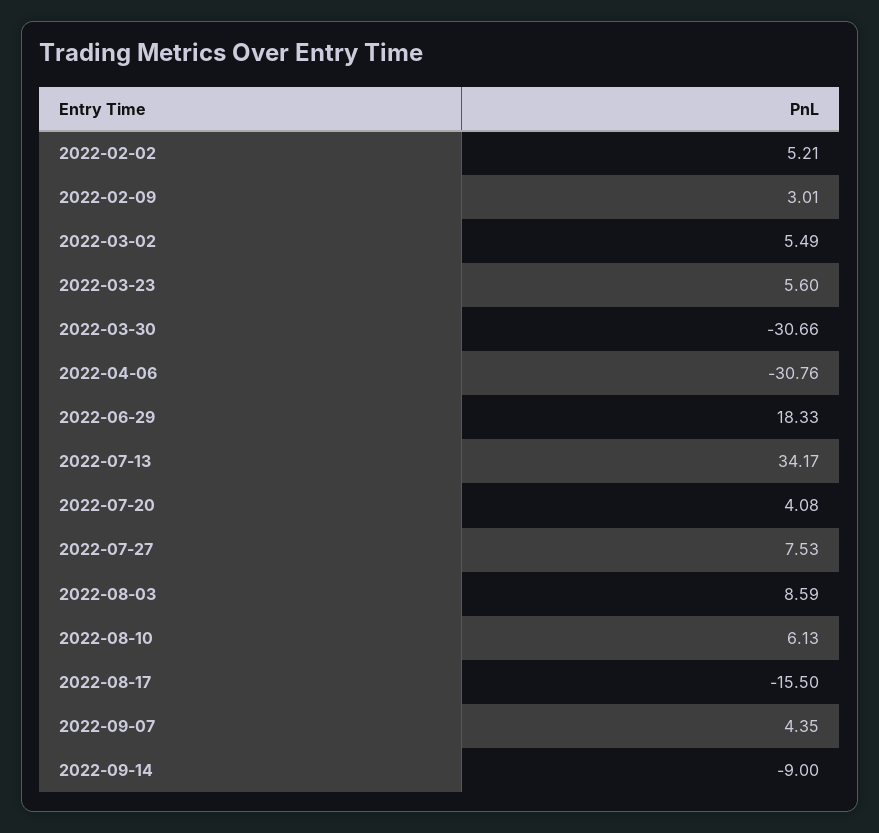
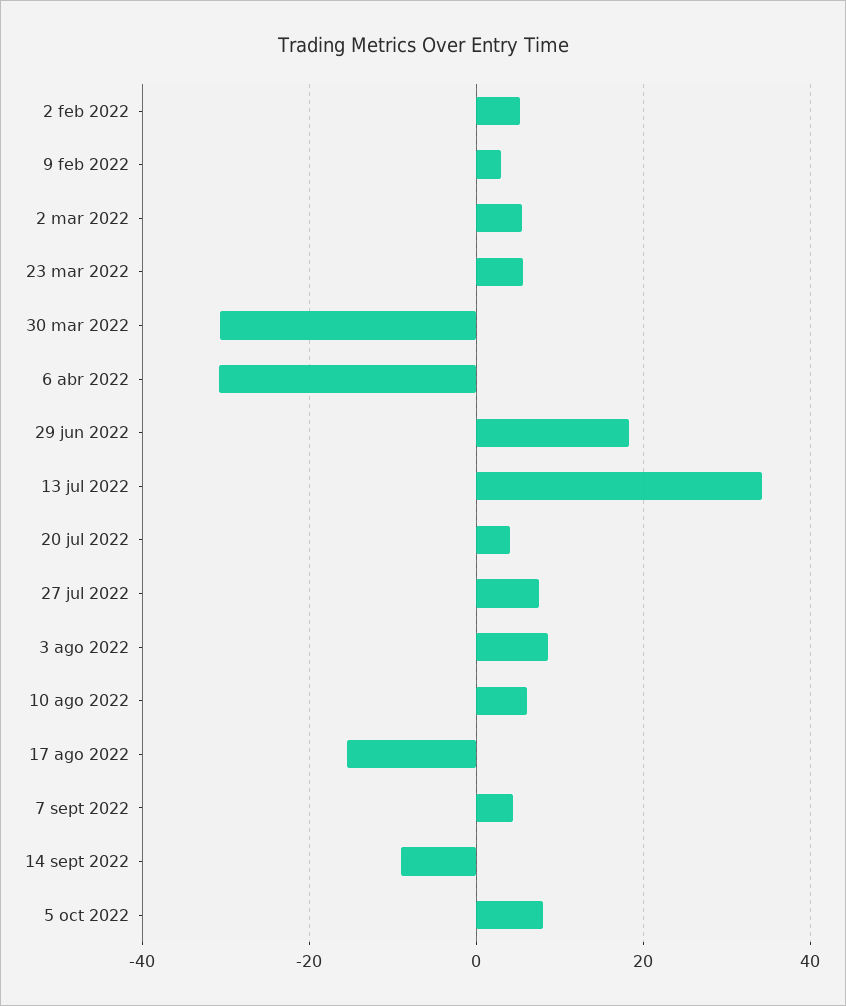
5 oct 2022: none -> 8

